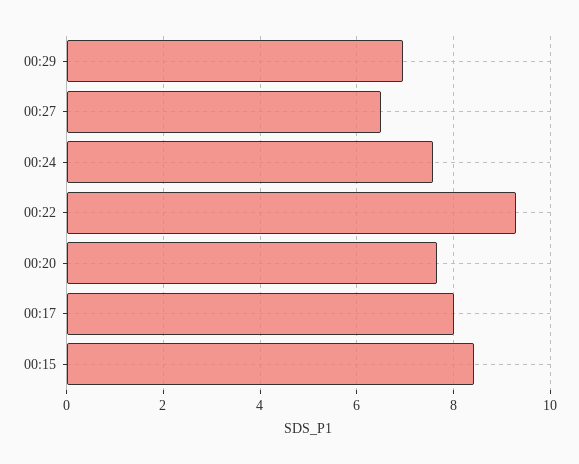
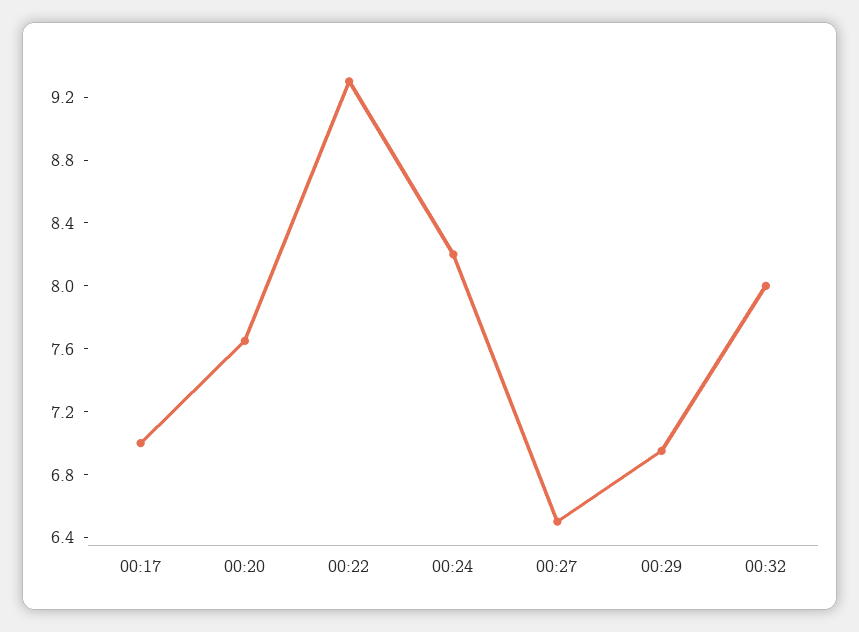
00:24: 7.6 -> 8.2
00:17: 8 -> 7
00:15: 8.4 -> none
00:32: none -> 8

